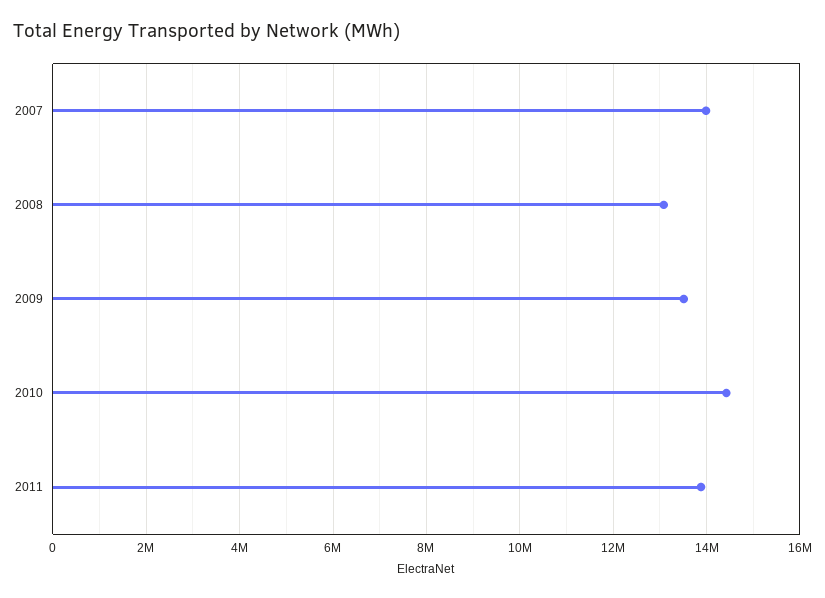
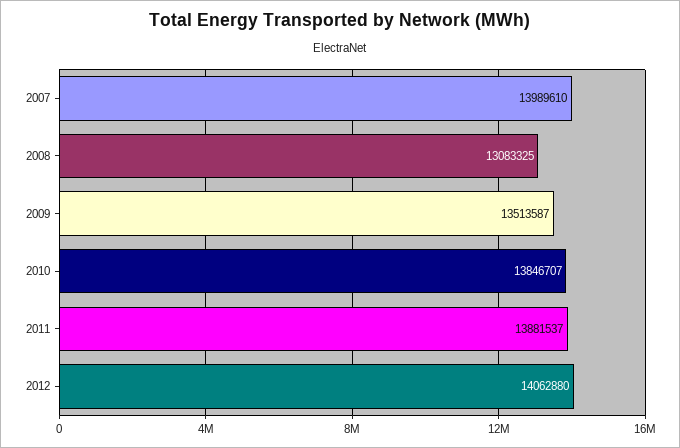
2010: 14400000 -> 13846707
2012: none -> 14062880

